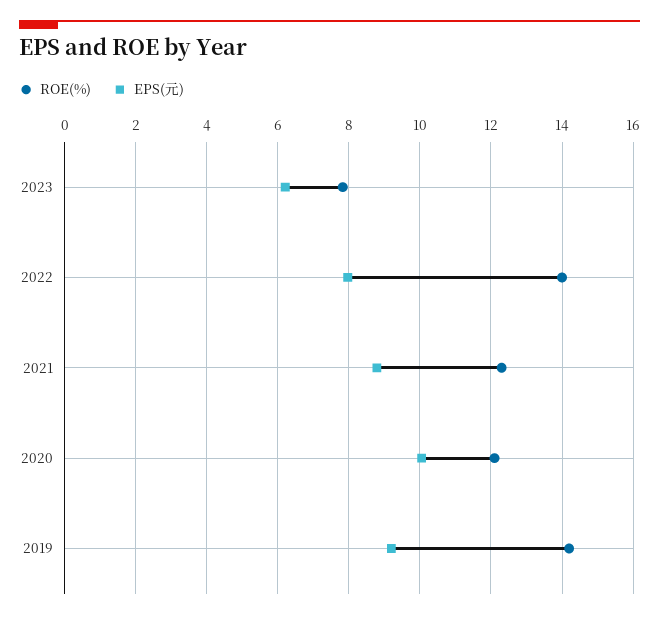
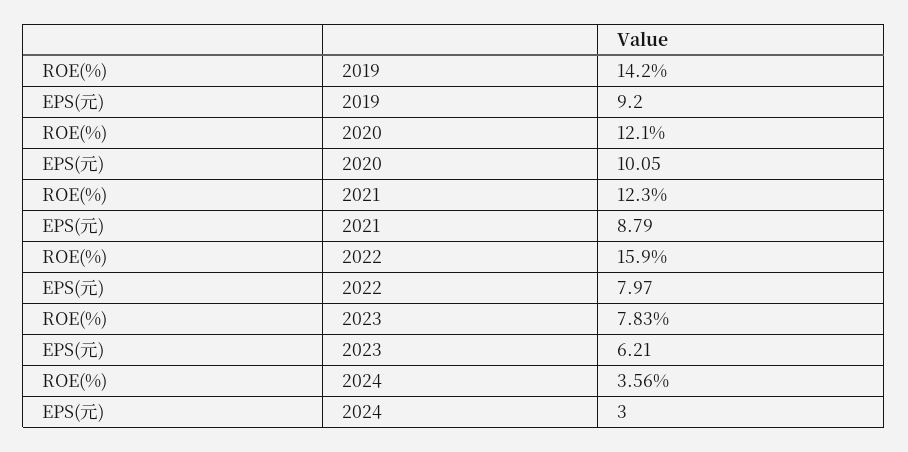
ROE(%), 2022: 14 -> 15.9
ROE(%), 2024: none -> 3.56
EPS(元), 2024: none -> 3

